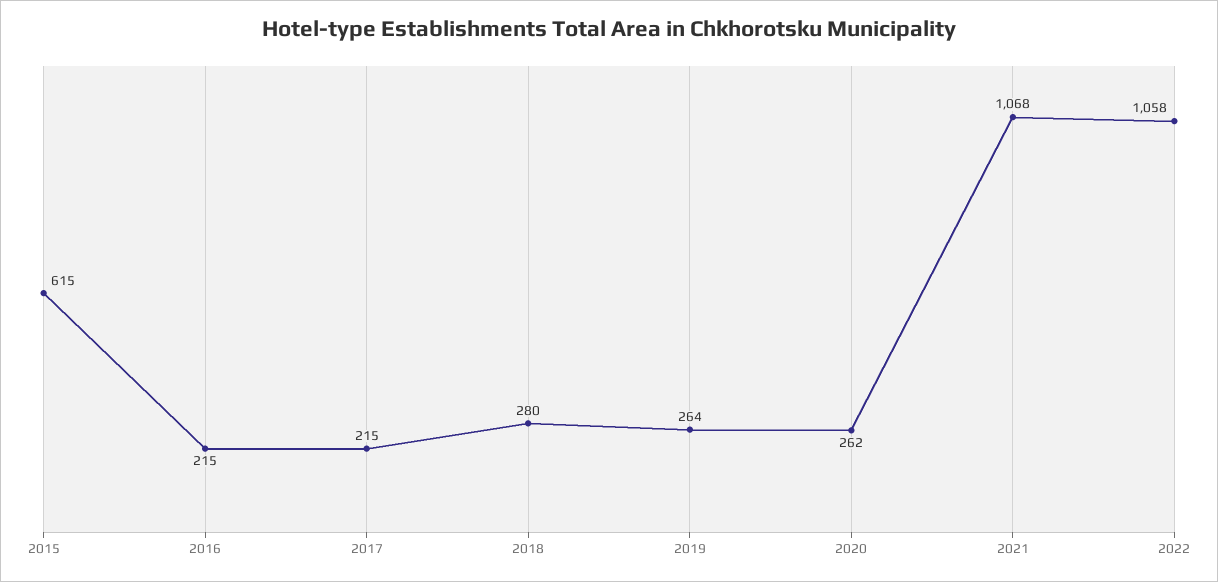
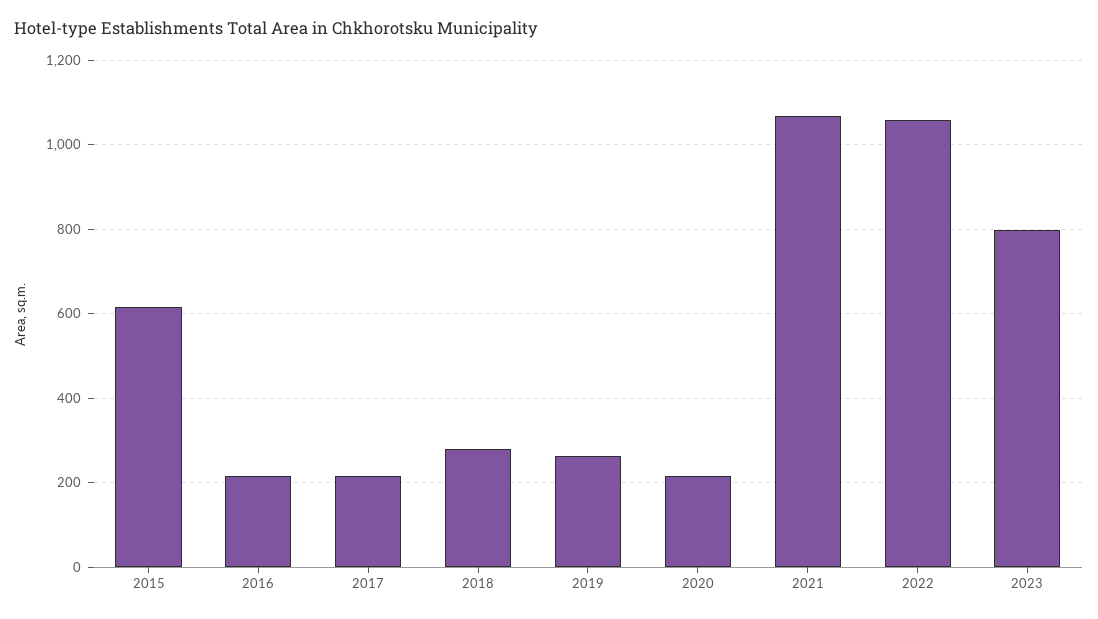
2020: 262 -> 220
2023: none -> 800

